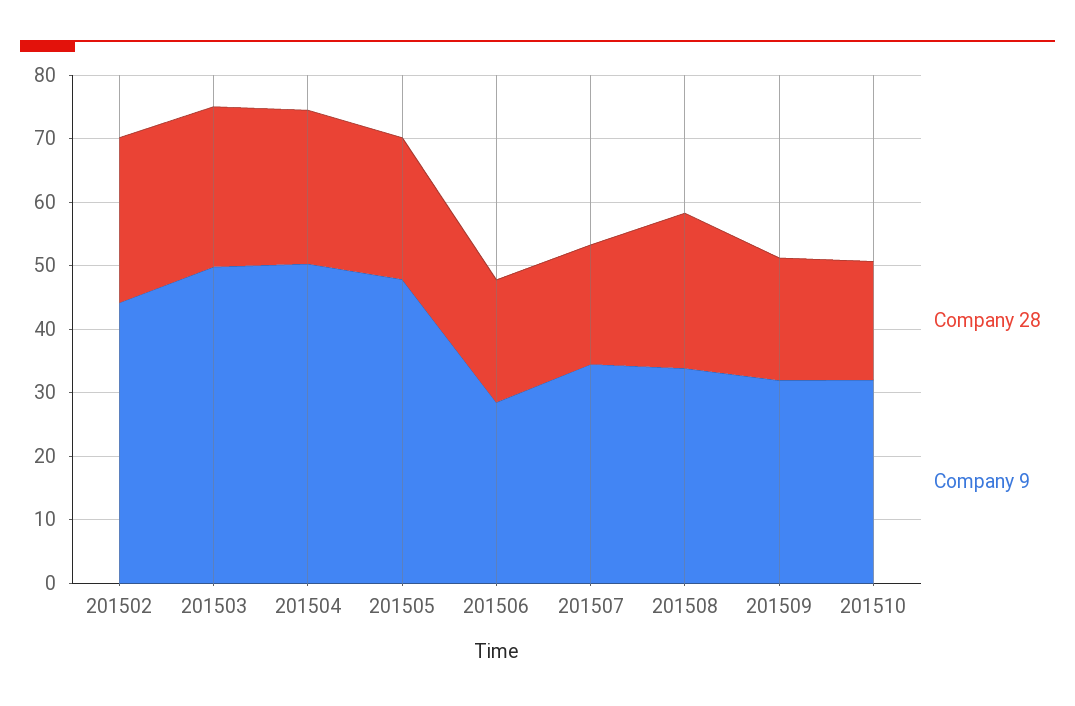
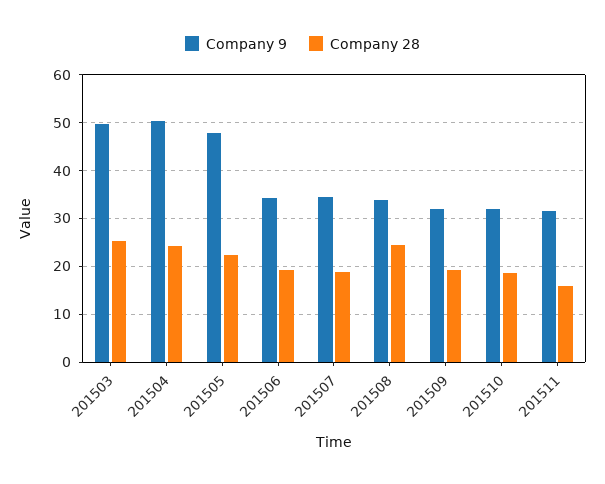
Company 28, 201502: 26 -> none
Company 9, 201502: 44 -> none
Company 9, 201506: 28 -> 34
Company 9, 201511: none -> 32
Company 28, 201511: none -> 16

